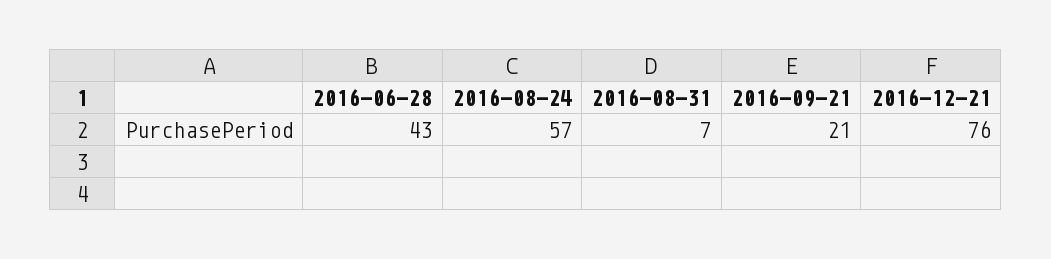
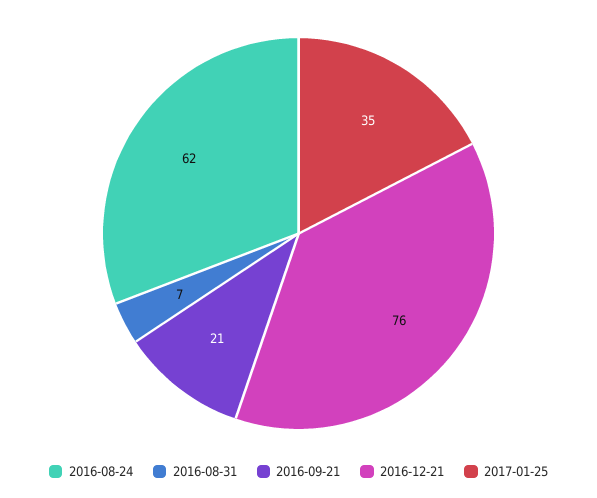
2016-06-28: 43 -> none
2016-08-24: 57 -> 62
2017-01-25: none -> 35

